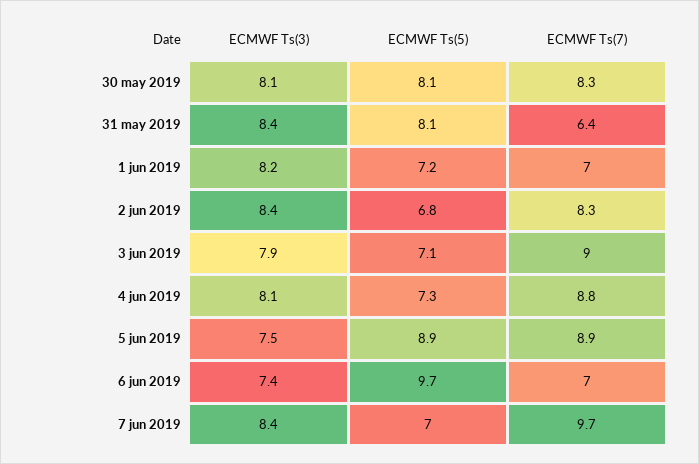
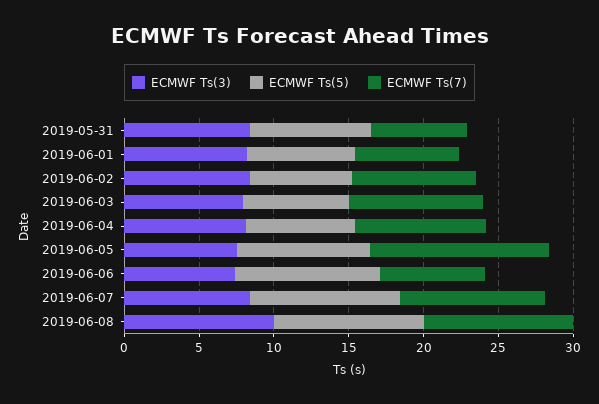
ECMWF Ts(3), 30 may 2019: 8.1 -> none
ECMWF Ts(5), 30 may 2019: 8.1 -> none
ECMWF Ts(7), 30 may 2019: 8.3 -> none
ECMWF Ts(7), 5 jun 2019: 8.9 -> 12
ECMWF Ts(5), 7 jun 2019: 7 -> 10
ECMWF Ts(3), 2019-06-08: none -> 10
ECMWF Ts(5), 2019-06-08: none -> 10
ECMWF Ts(7), 2019-06-08: none -> 10

